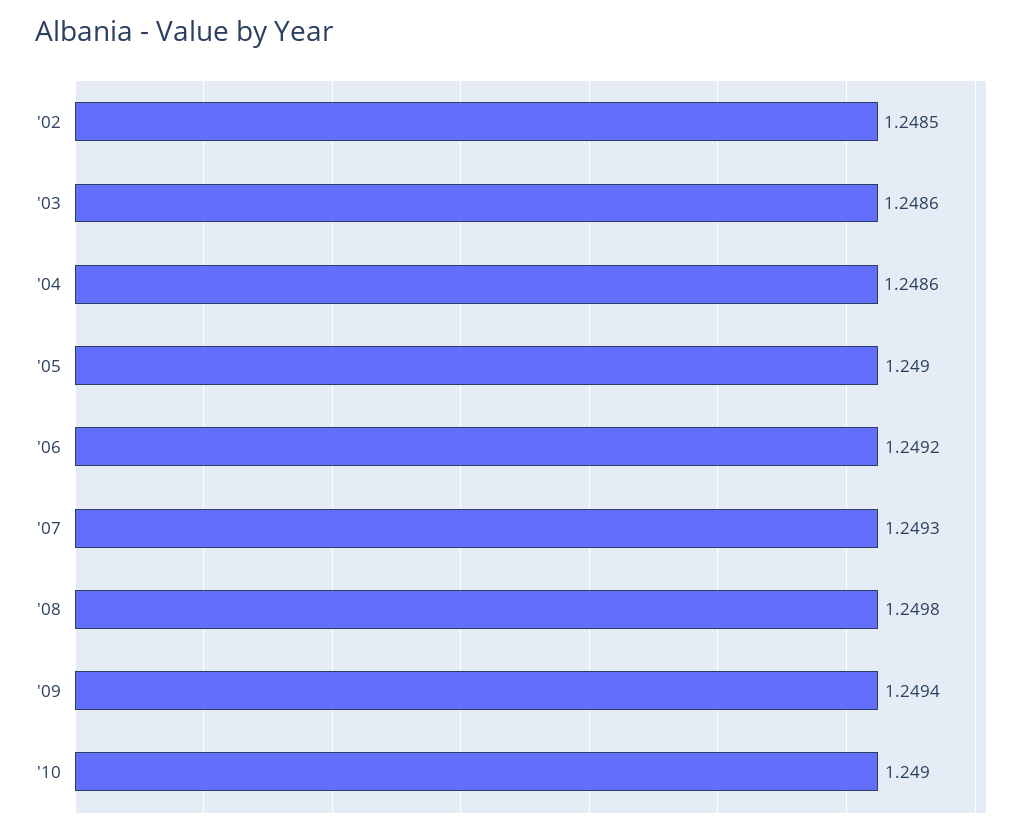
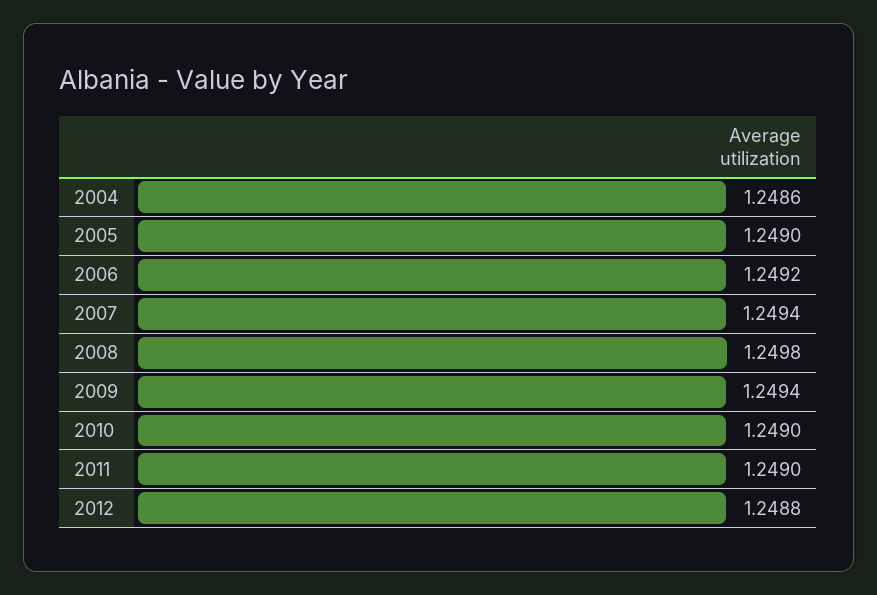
'02: 1.2485 -> none
'03: 1.2486 -> none
'07: 1.2493 -> 1.2494
2011: none -> 1.249
2012: none -> 1.2488

